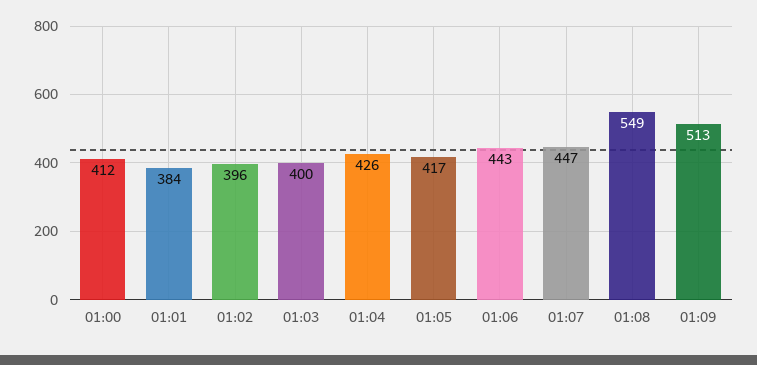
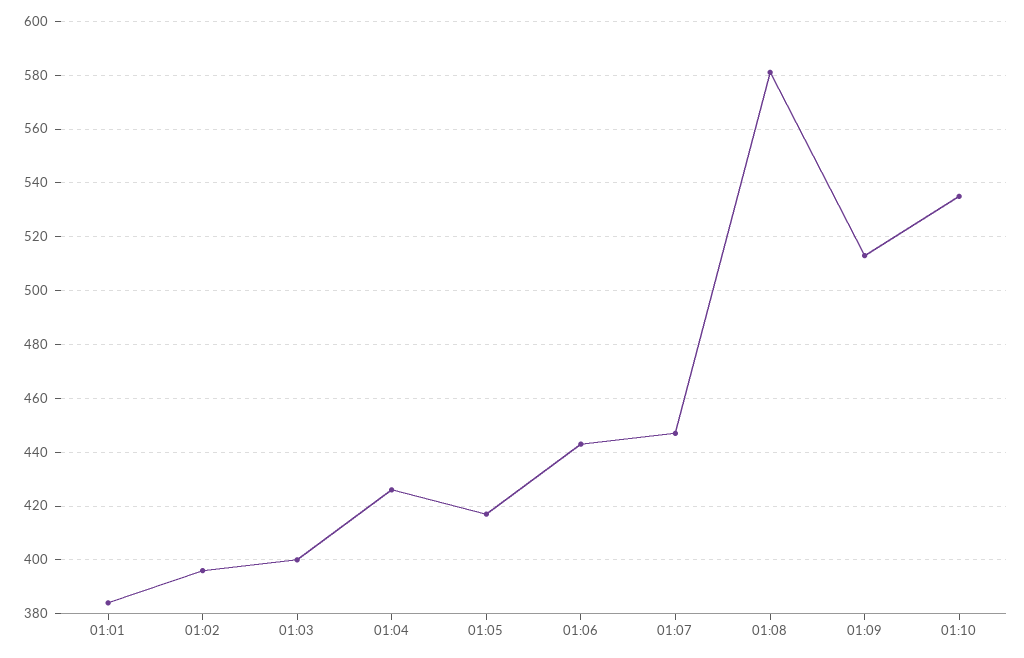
01:00: 412 -> none
01:08: 549 -> 580
01:10: none -> 535

